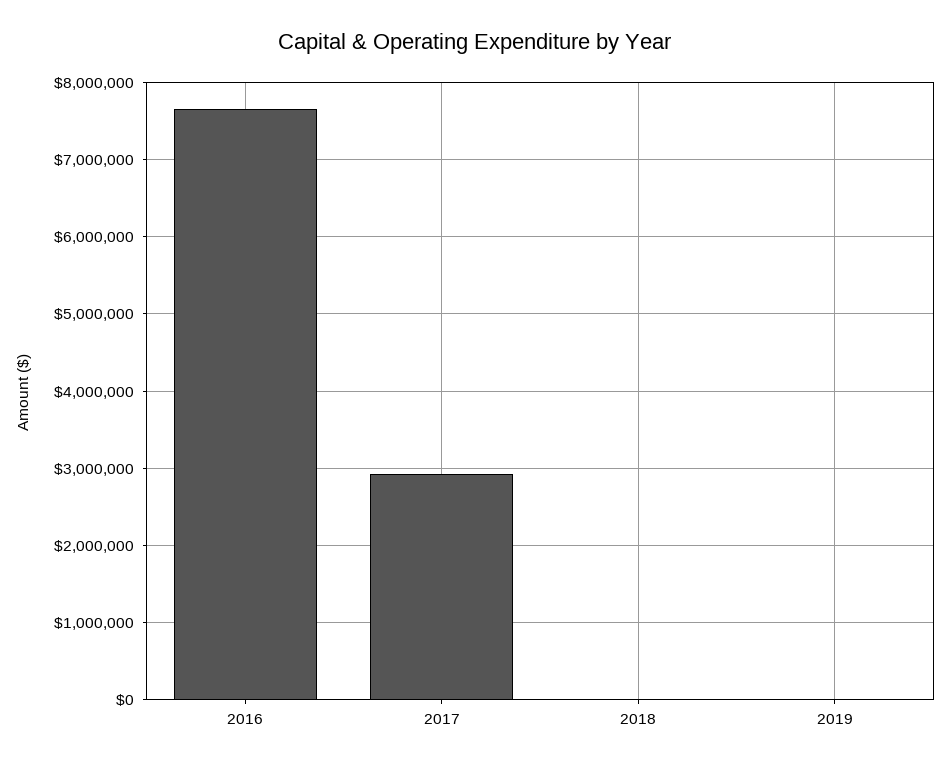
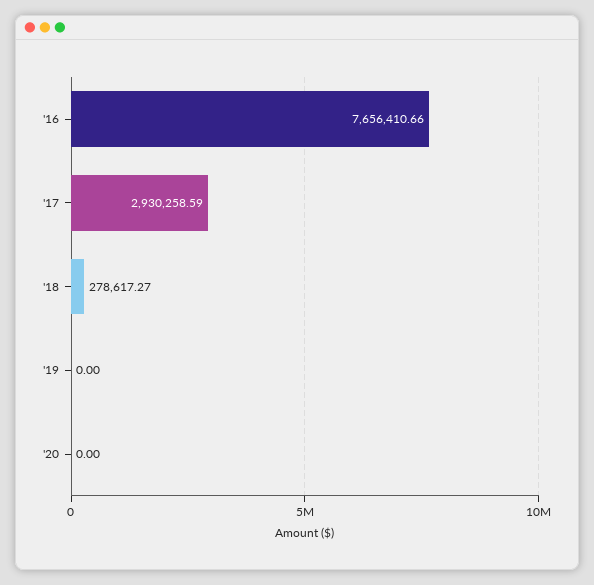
2018: 0 -> 278617.27
'20: none -> 0

